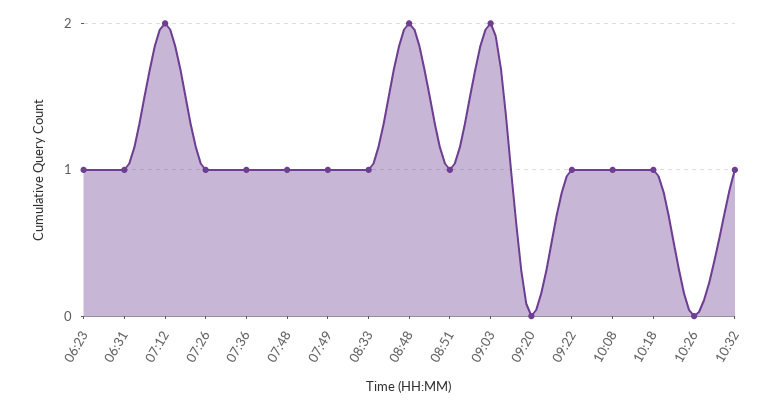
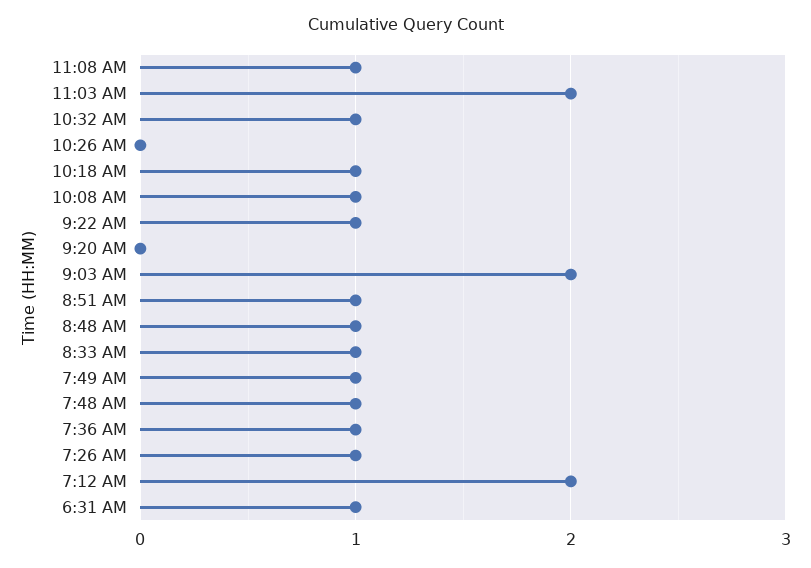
06:23: 1 -> none
08:48: 2 -> 1
11:08 AM: none -> 1
11:03 AM: none -> 2

